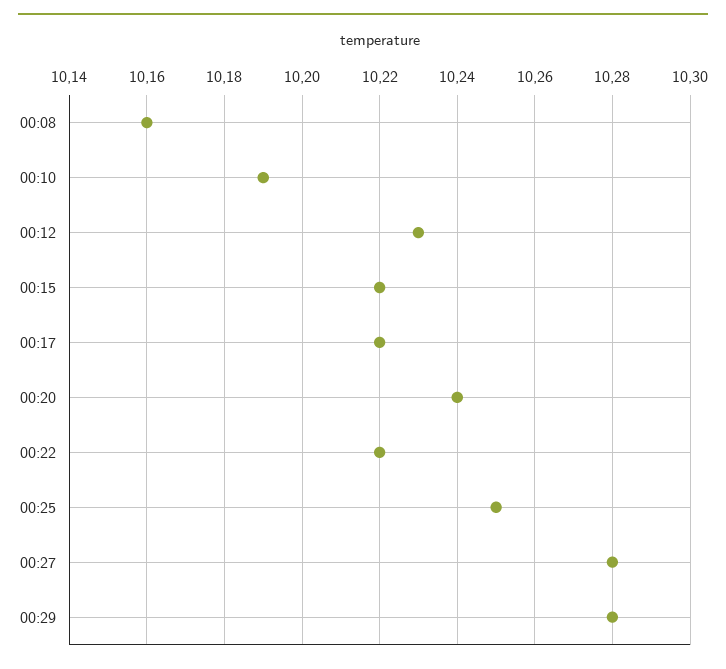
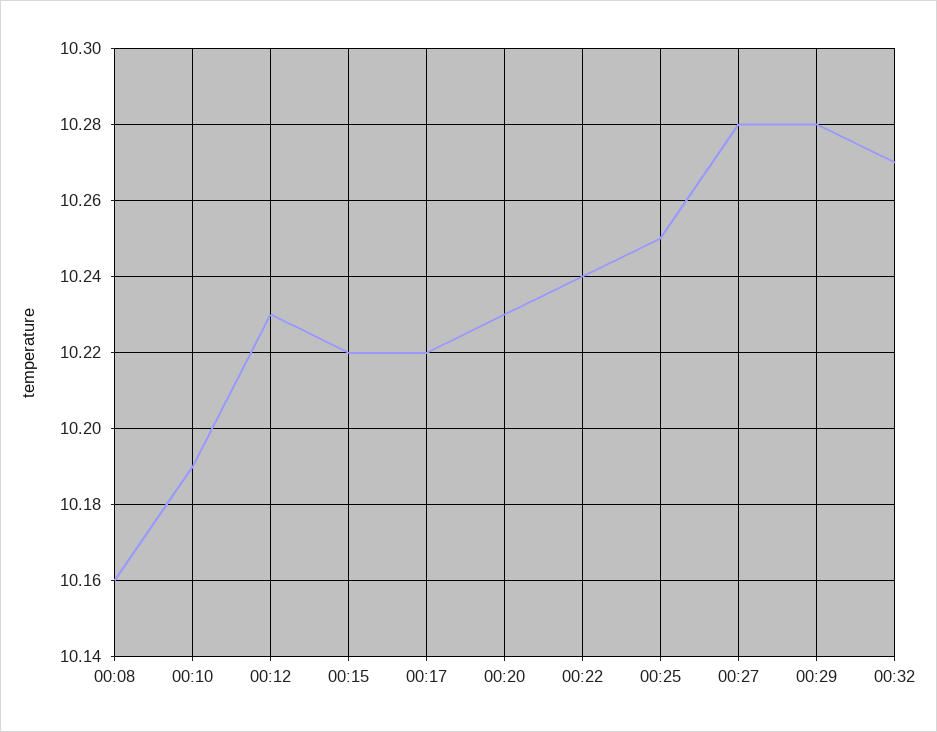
00:20: 10.24 -> 10.23
00:22: 10.22 -> 10.24
00:32: none -> 10.27

